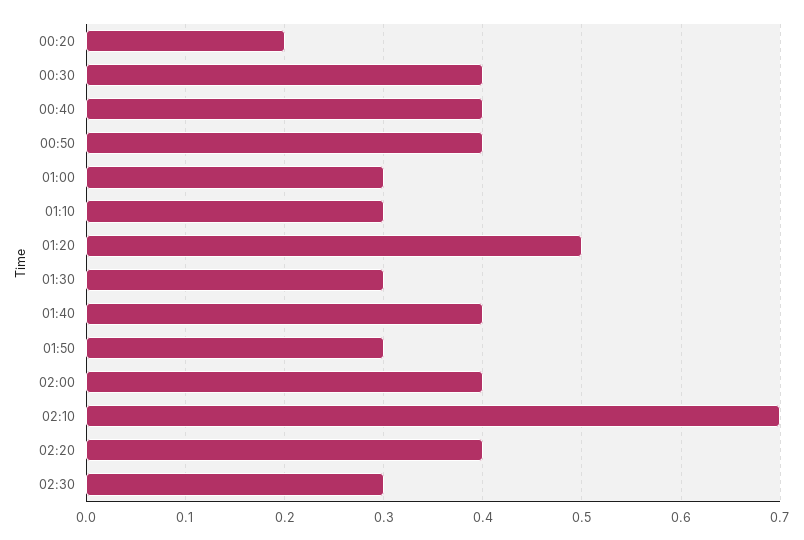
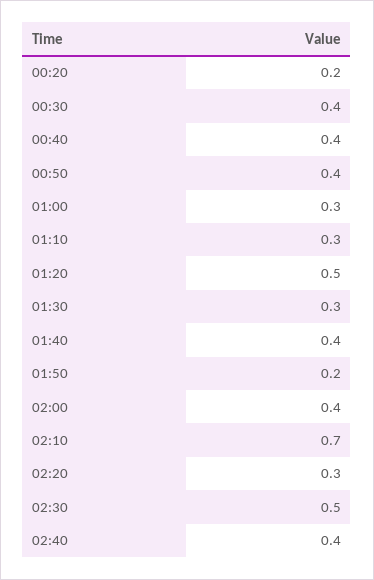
01:50: 0.3 -> 0.2
02:20: 0.4 -> 0.3
02:30: 0.3 -> 0.5
02:40: none -> 0.4

